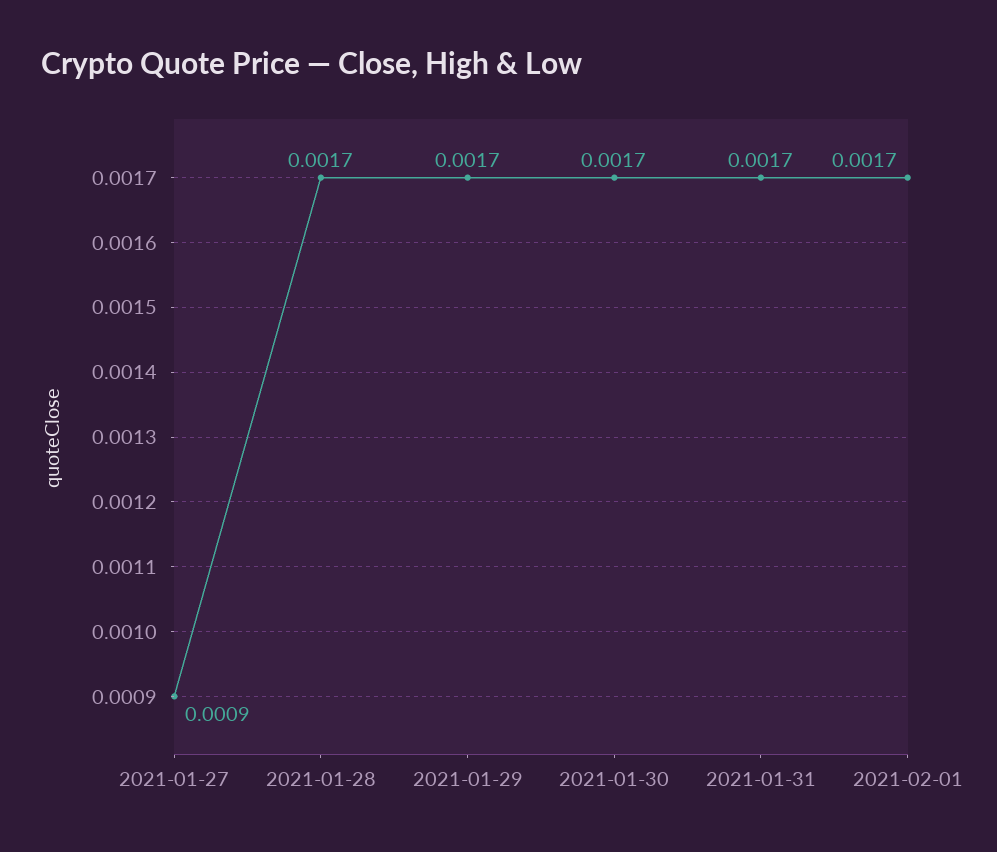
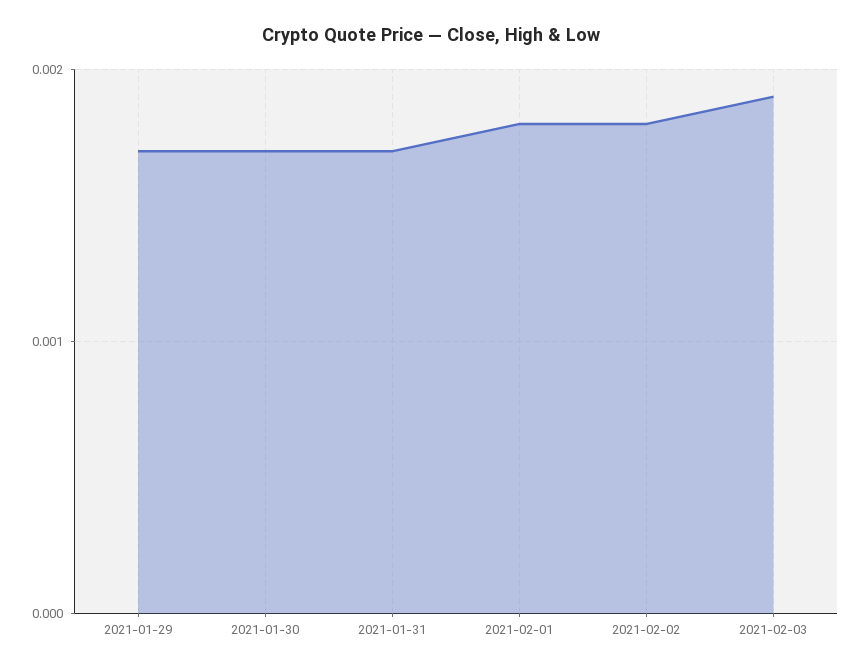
2021-01-27: 0.0009 -> none
2021-01-28: 0.0017 -> none
2021-02-01: 0.0017 -> 0.0018
2021-02-02: none -> 0.0018
2021-02-03: none -> 0.0019

